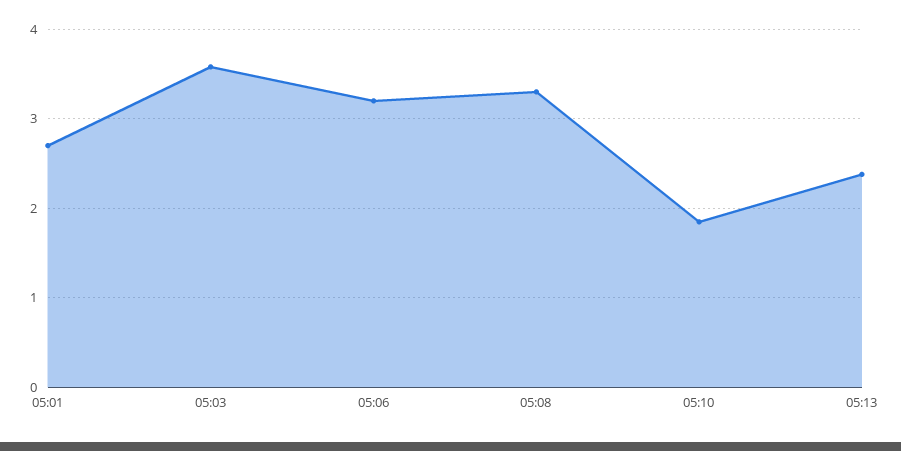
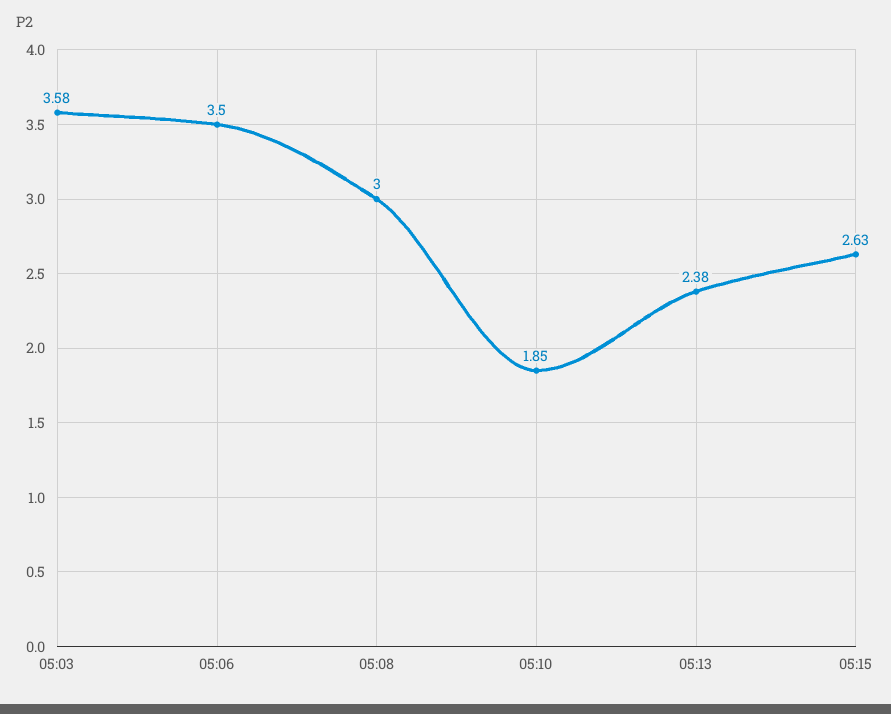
05:01: 2.7 -> none
05:06: 3.2 -> 3.5
05:08: 3.3 -> 3
05:15: none -> 2.63

